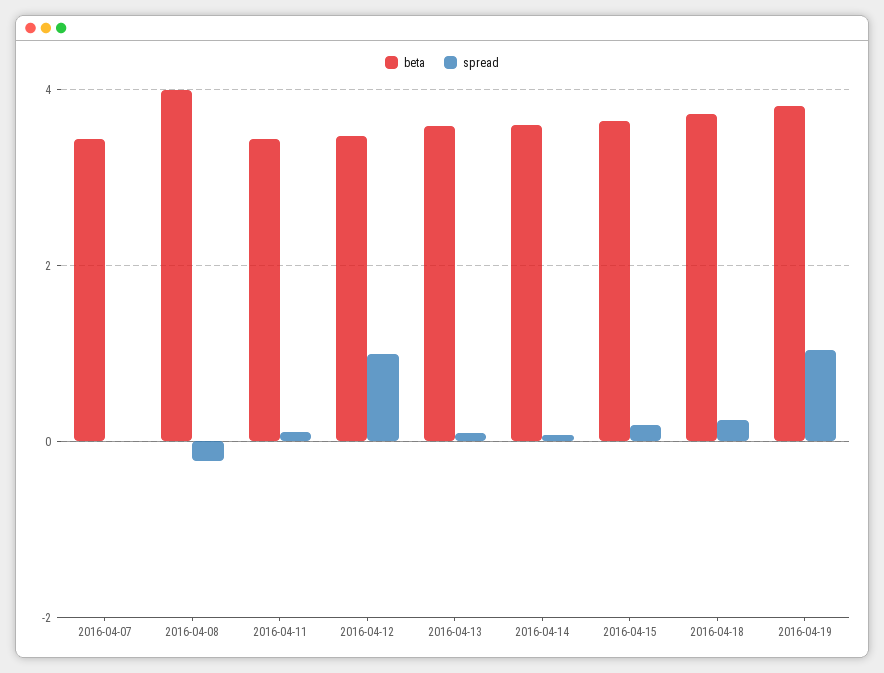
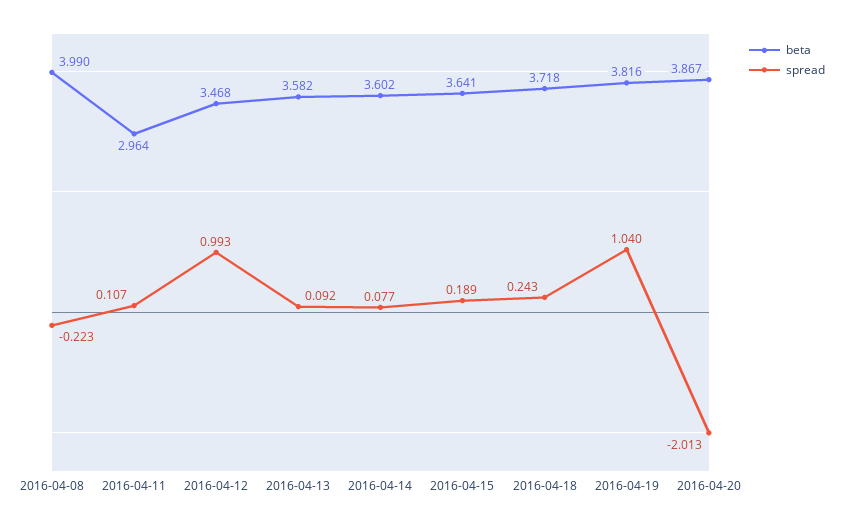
beta, 2016-04-07: 3.4 -> none
spread, 2016-04-07: 0 -> none
beta, 2016-04-11: 3.4 -> 2.964
beta, 2016-04-20: none -> 3.867
spread, 2016-04-20: none -> -2.013

